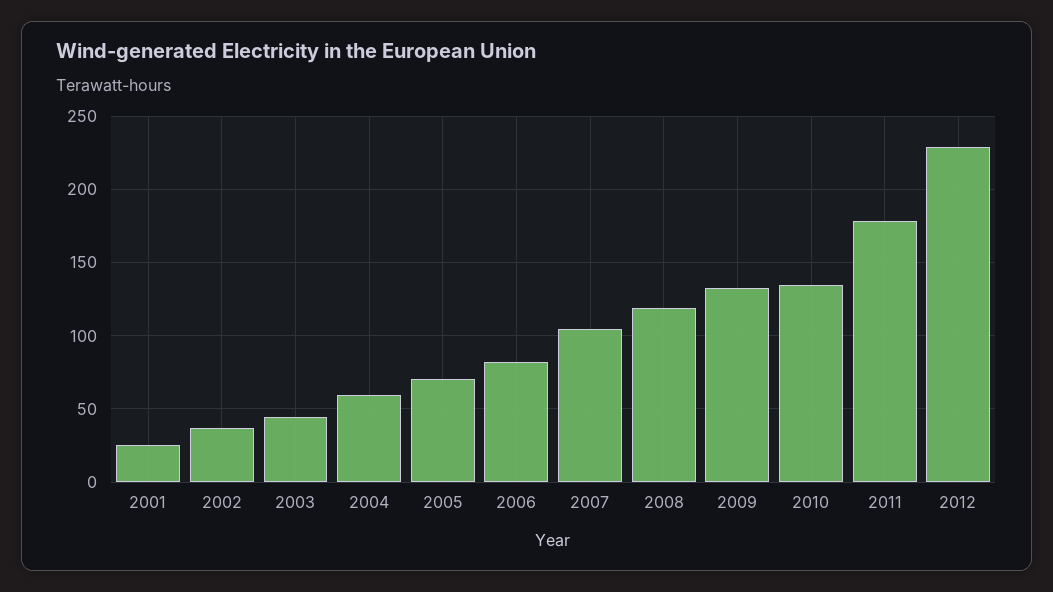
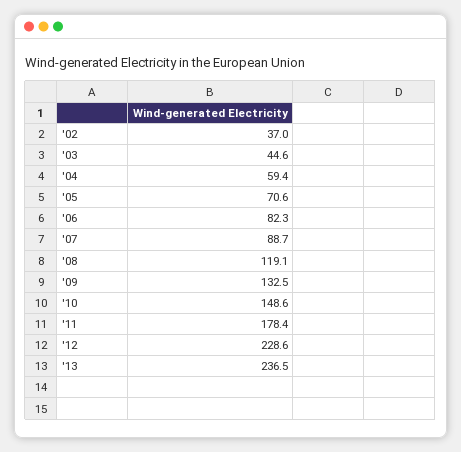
2001: 25 -> none
2007: 105 -> 88.7
2010: 135 -> 148.6
'13: none -> 236.5

